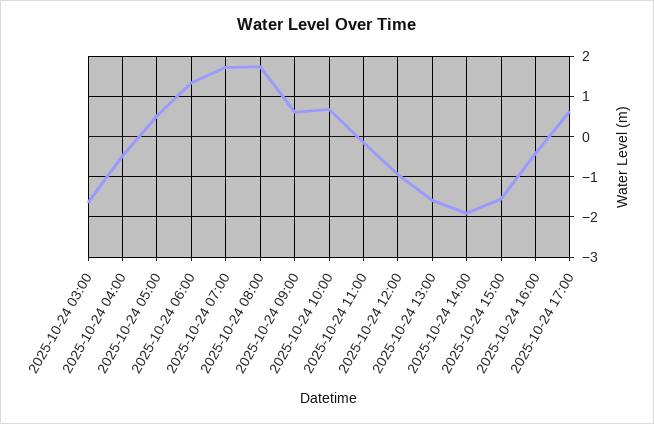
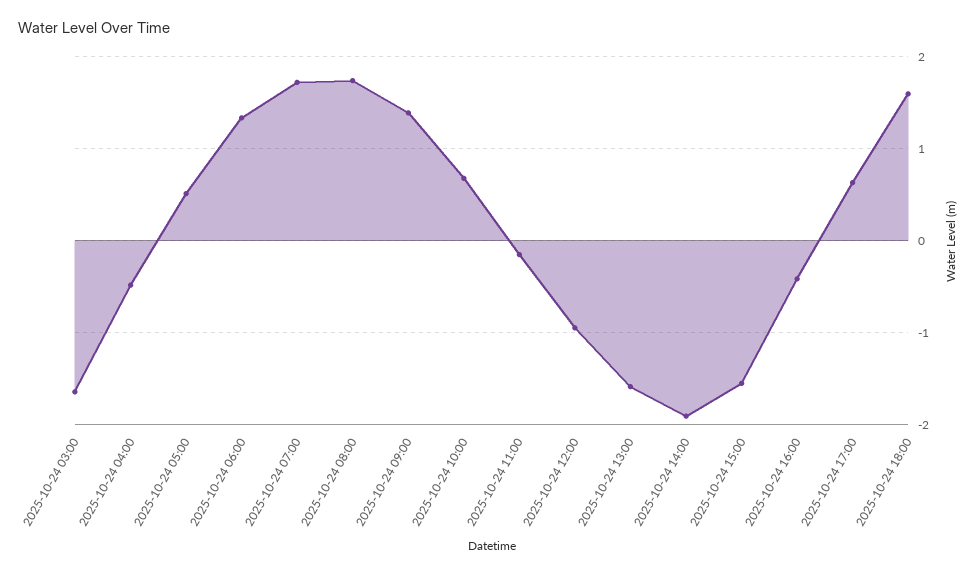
2025-10-24 09:00: 0.6 -> 1.4
2025-10-24 18:00: none -> 1.6

